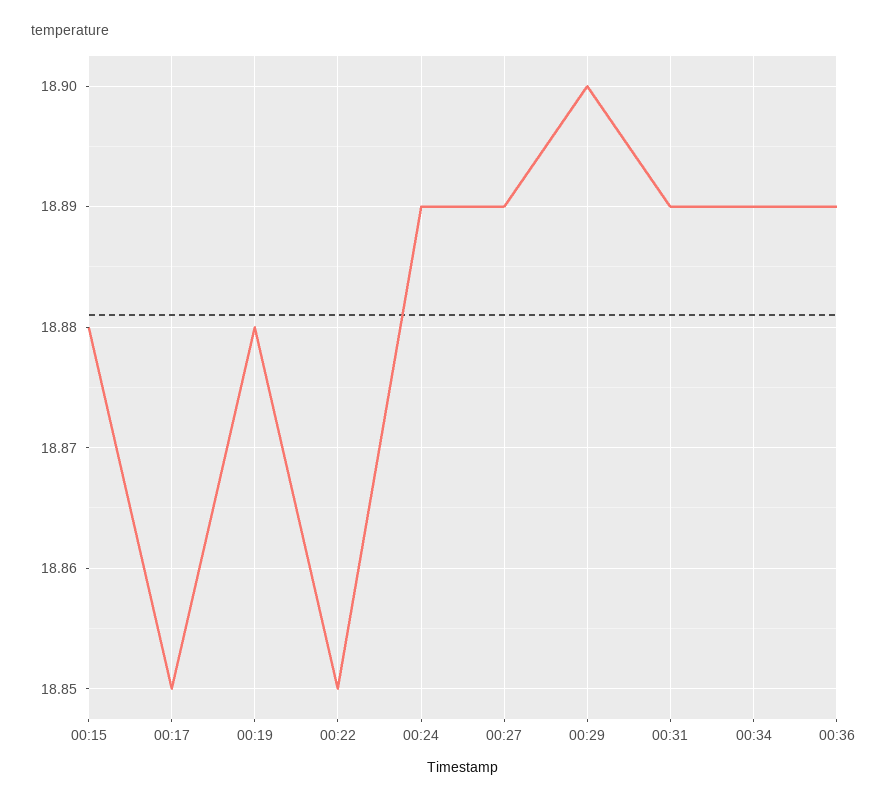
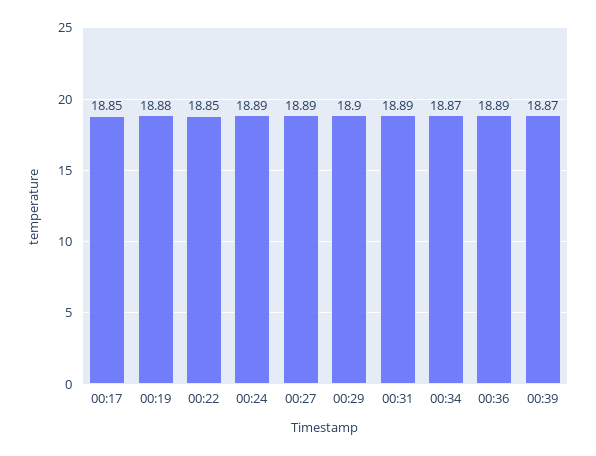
00:15: 18.88 -> none
00:34: 18.89 -> 18.87
00:39: none -> 18.87

